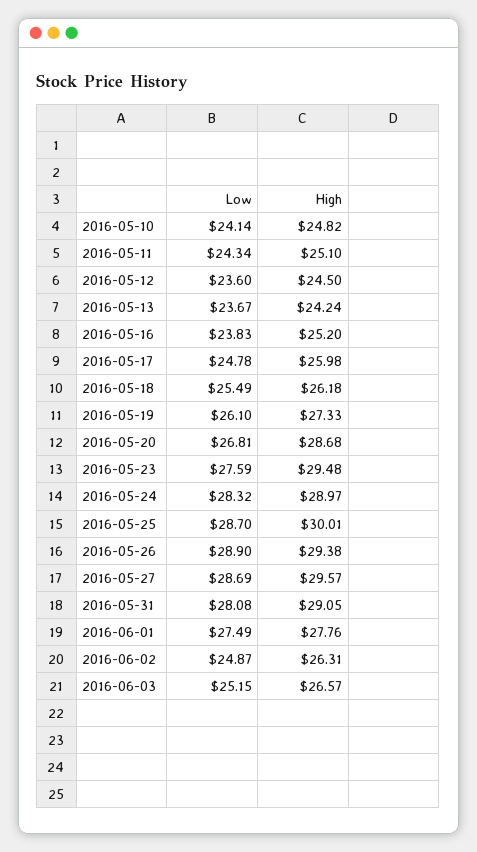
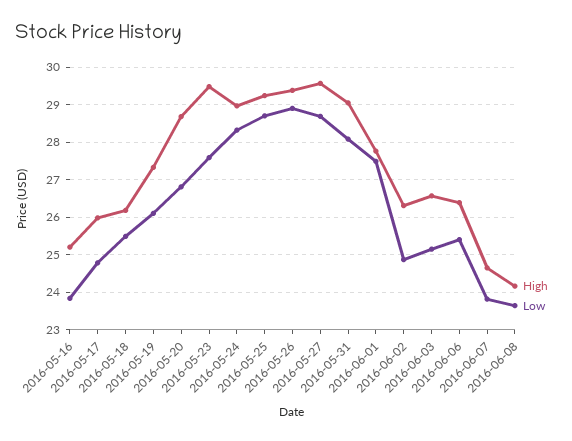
Low, 2016-05-10: 24.14 -> none
High, 2016-05-10: 24.82 -> none
Low, 2016-05-11: 24.34 -> none
High, 2016-05-11: 25.1 -> none
Low, 2016-05-12: 23.6 -> none
High, 2016-05-12: 24.5 -> none
Low, 2016-05-13: 23.67 -> none
High, 2016-05-13: 24.24 -> none
High, 2016-05-25: 30.01 -> 29.2
High, 2016-06-06: none -> 26.4
Low, 2016-06-06: none -> 25.4
High, 2016-06-07: none -> 24.6
Low, 2016-06-07: none -> 23.8
High, 2016-06-08: none -> 24.2
Low, 2016-06-08: none -> 23.6

